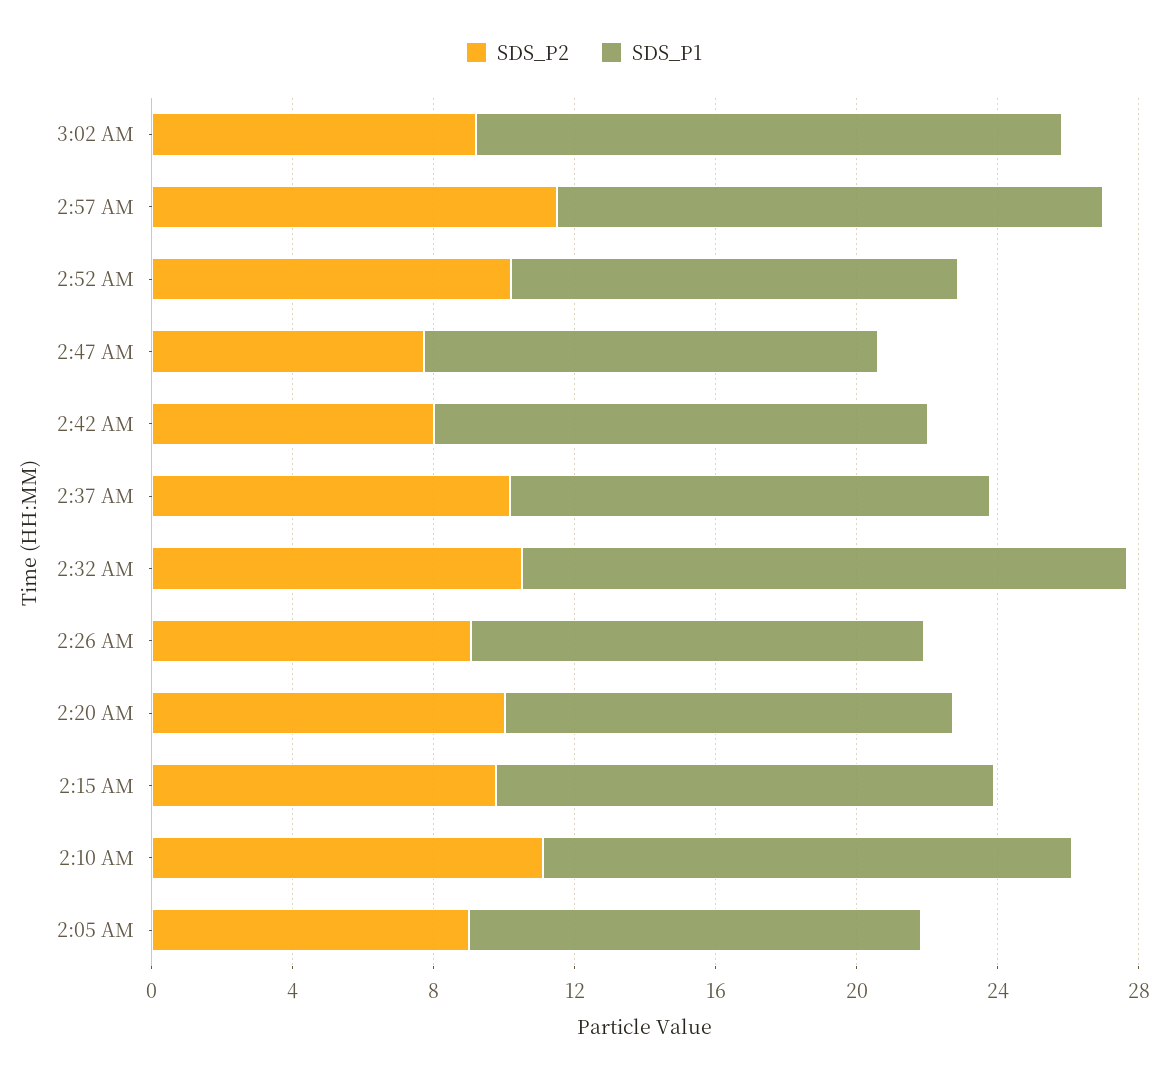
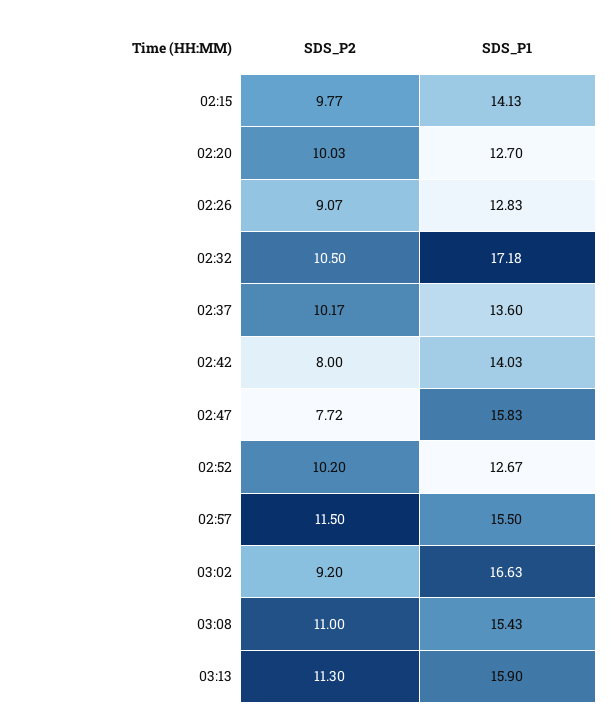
SDS_P1, 2:47 AM: 13 -> 15.83
SDS_P2, 2:10 AM: 11 -> none
SDS_P1, 2:10 AM: 15 -> none
SDS_P2, 2:05 AM: 9 -> none
SDS_P1, 2:05 AM: 13 -> none
SDS_P2, 03:08: none -> 11
SDS_P1, 03:08: none -> 15.43
SDS_P2, 03:13: none -> 11.3
SDS_P1, 03:13: none -> 15.9

